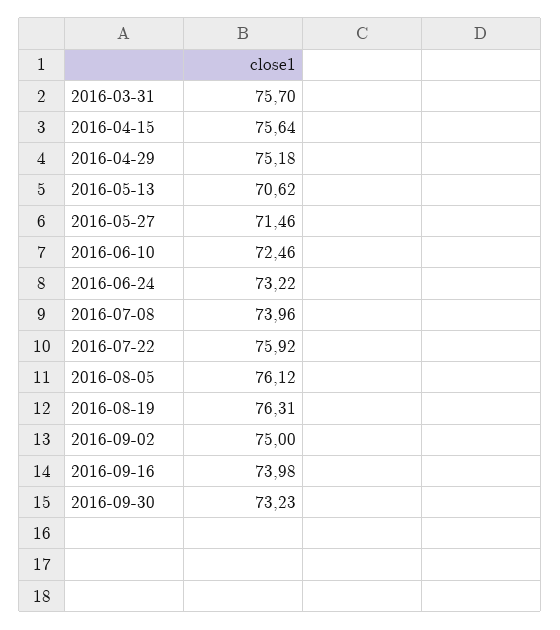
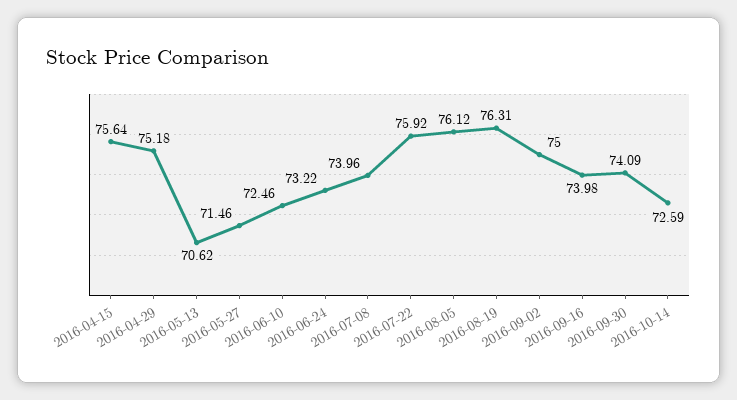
2016-03-31: 75.7 -> none
2016-09-30: 73.23 -> 74.09
2016-10-14: none -> 72.59

